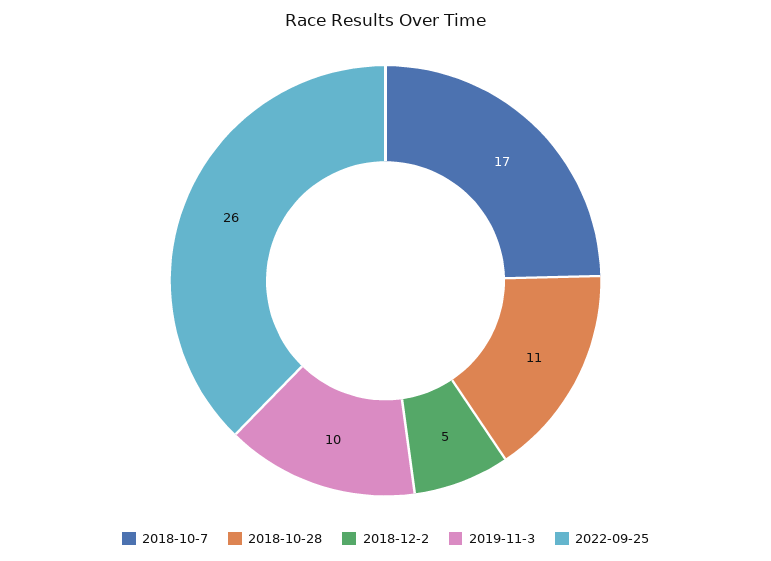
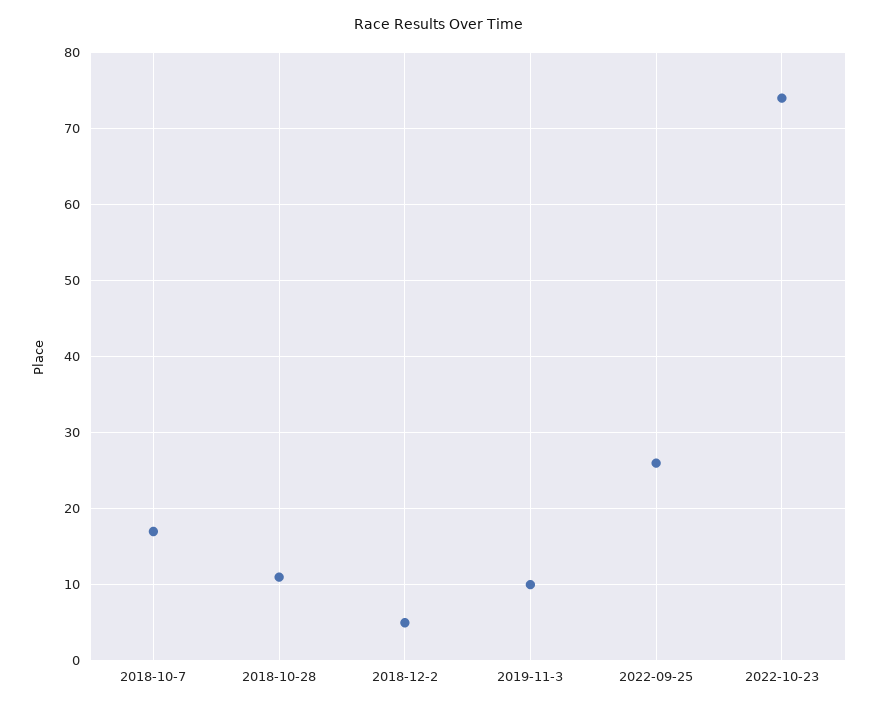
2022-10-23: none -> 74

